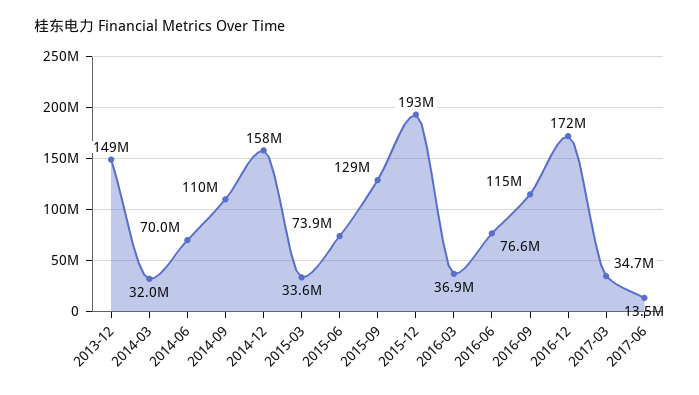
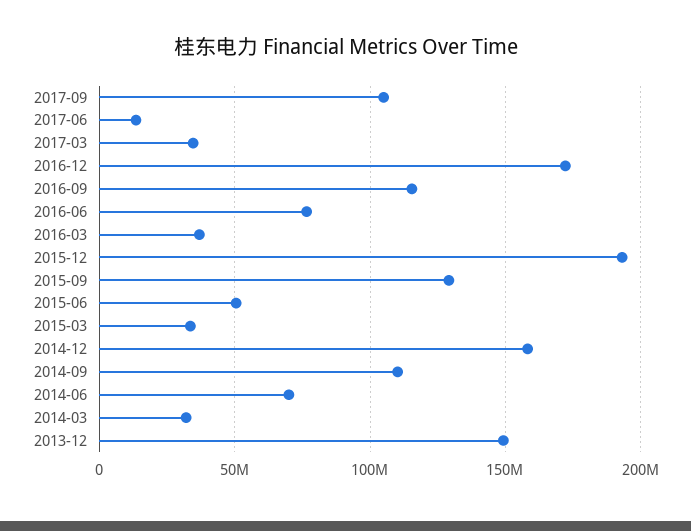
2015-06: 73900000 -> 50000000
2017-09: none -> 105000000

